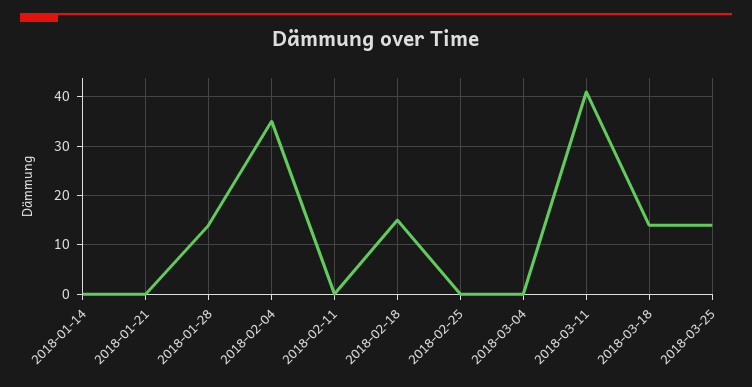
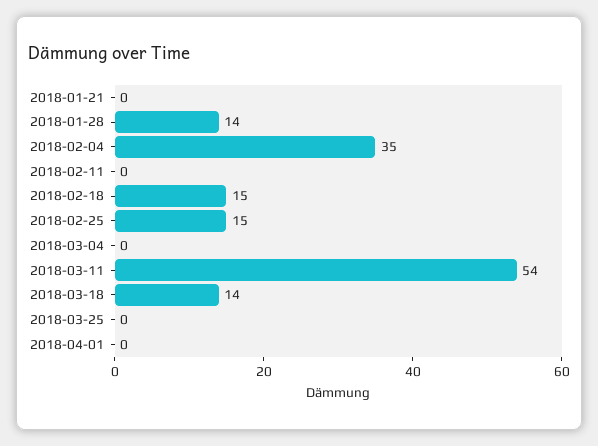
2018-01-14: 0 -> none
2018-02-25: 0 -> 15
2018-03-11: 40 -> 54
2018-03-25: 15 -> 0
2018-04-01: none -> 0

